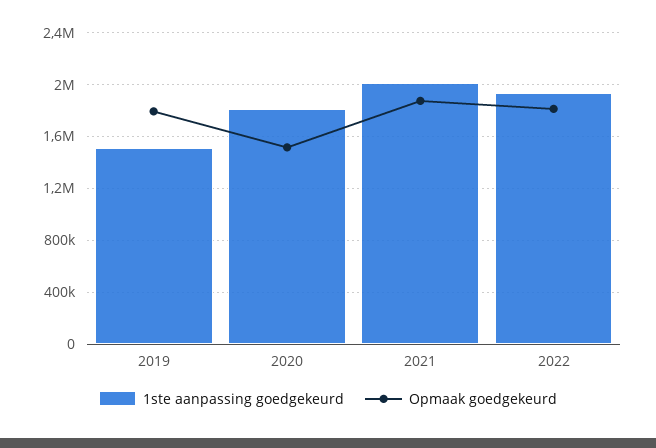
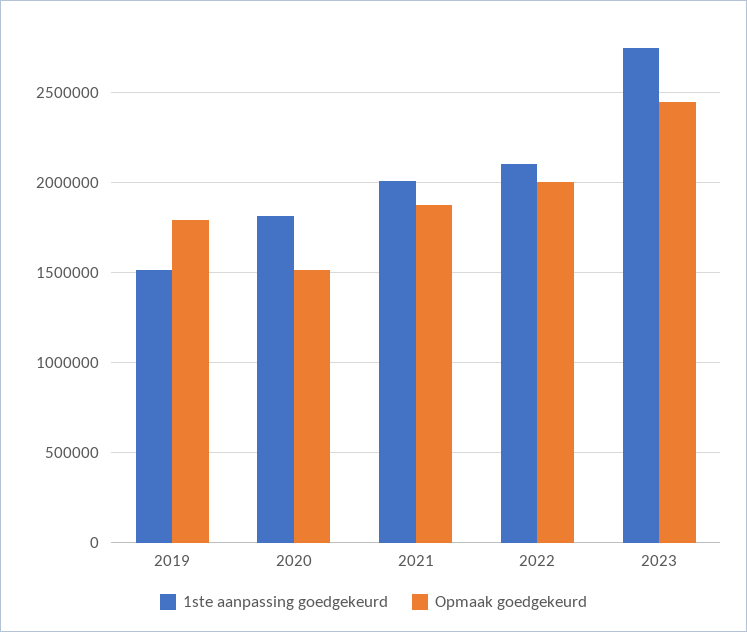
1ste aanpassing goedgekeurd, 2022: 1950000 -> 2100000
Opmaak goedgekeurd, 2022: 1800000 -> 2000000
1ste aanpassing goedgekeurd, 2023: none -> 2750000
Opmaak goedgekeurd, 2023: none -> 2450000

